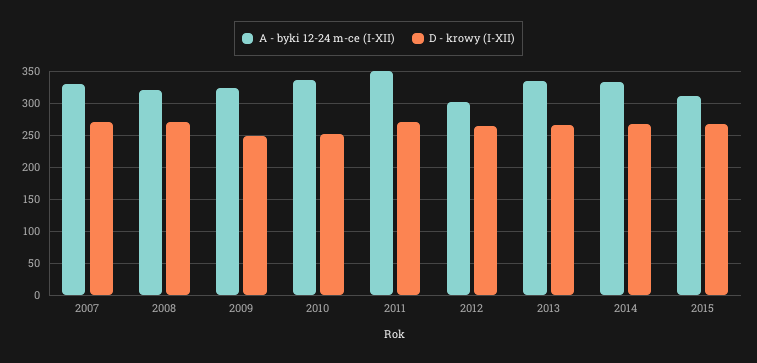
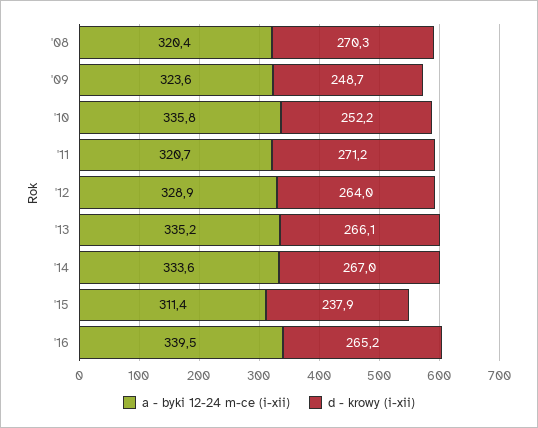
A - byki 12-24 m-ce (I-XII), 2007: 330 -> none
D - krowy (I-XII), 2007: 270 -> none
A - byki 12-24 m-ce (I-XII), 2011: 350 -> 320.7
A - byki 12-24 m-ce (I-XII), 2012: 300 -> 328.9
D - krowy (I-XII), 2015: 270 -> 237.9
A - byki 12-24 m-ce (I-XII), '16: none -> 339.5
D - krowy (I-XII), '16: none -> 265.2

